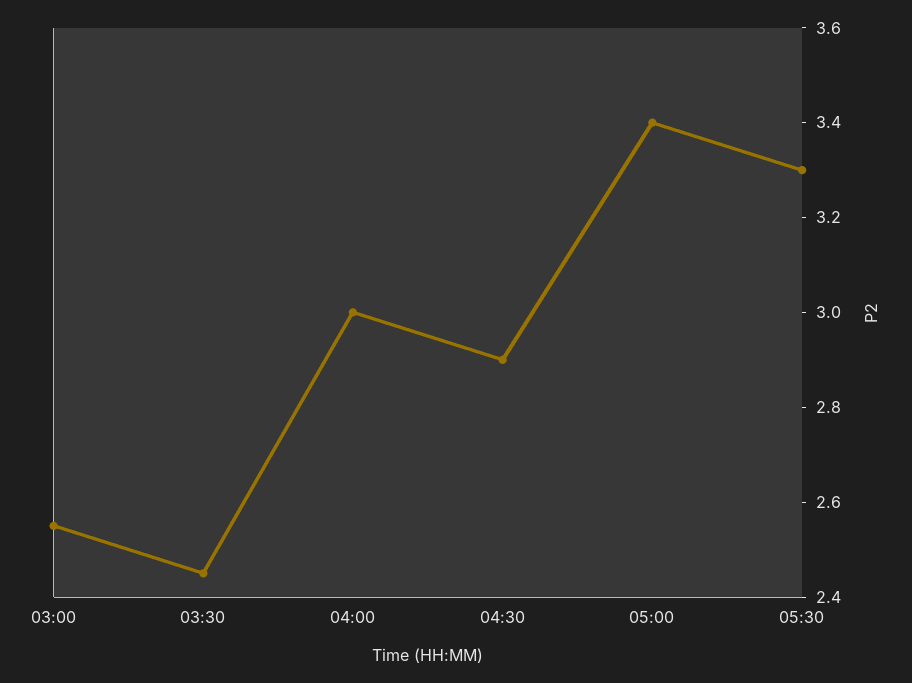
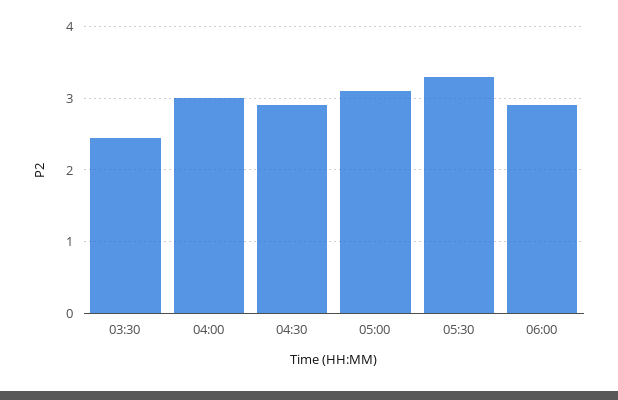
03:00: 2.55 -> none
05:00: 3.4 -> 3.1
06:00: none -> 2.9

